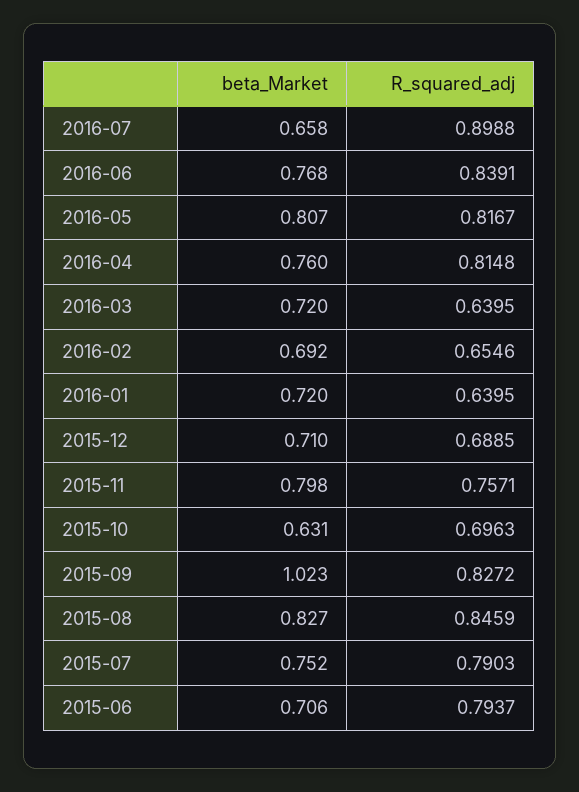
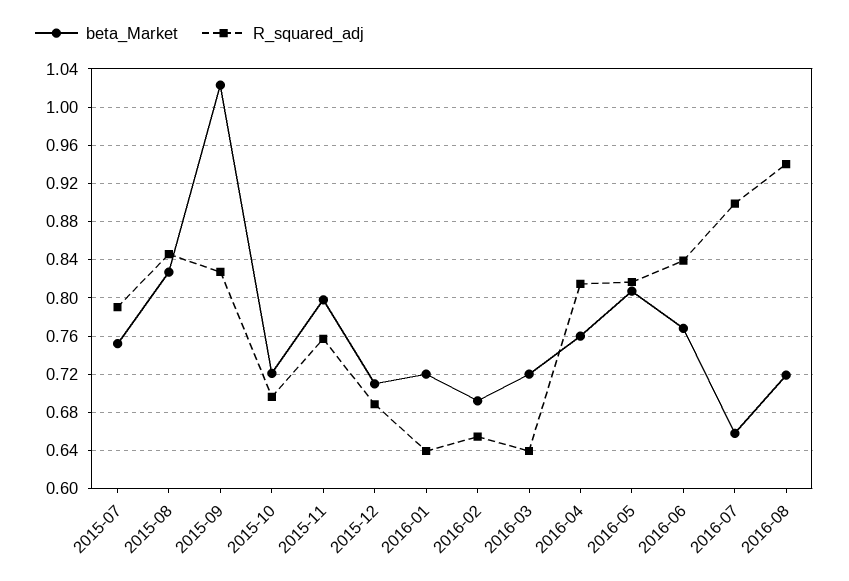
beta_Market, 2015-10: 0.631 -> 0.72
beta_Market, 2015-06: 0.706 -> none
R_squared_adj, 2015-06: 0.7937 -> none
beta_Market, 2016-08: none -> 0.72
R_squared_adj, 2016-08: none -> 0.94

